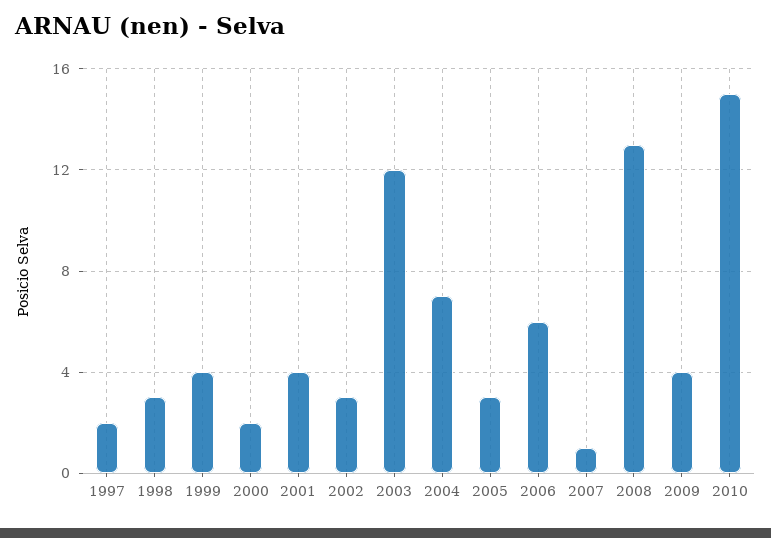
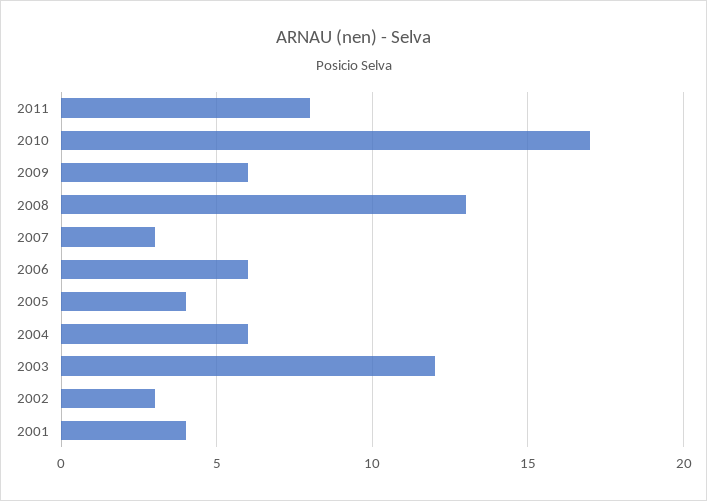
1997: 2 -> none
1998: 3 -> none
1999: 4 -> none
2000: 2 -> none
2004: 7 -> 6
2005: 3 -> 4
2007: 1 -> 3
2009: 4 -> 6
2010: 15 -> 17
2011: none -> 8

